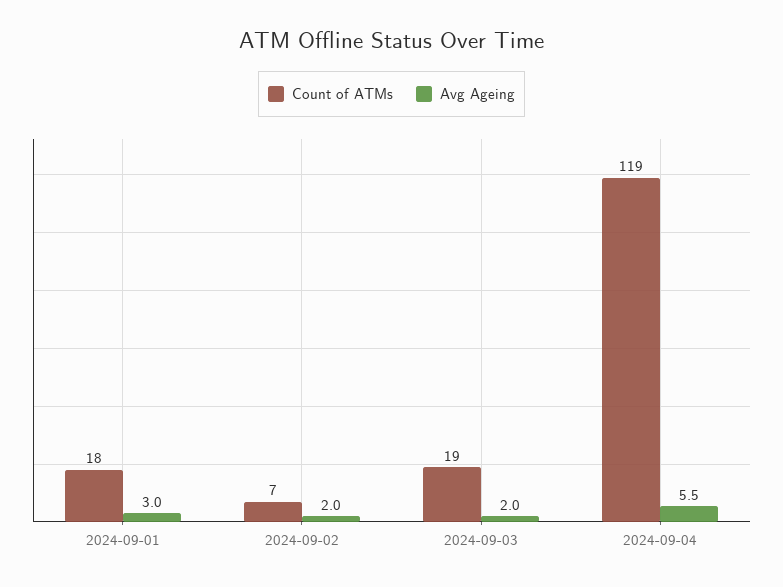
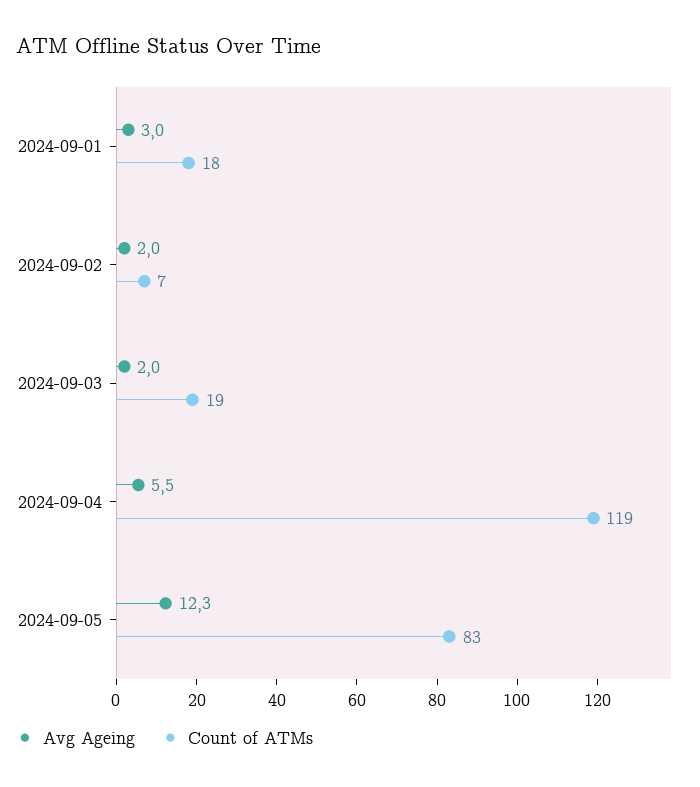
Avg Ageing, 2024-09-05: none -> 12.3
Count of ATMs, 2024-09-05: none -> 83

